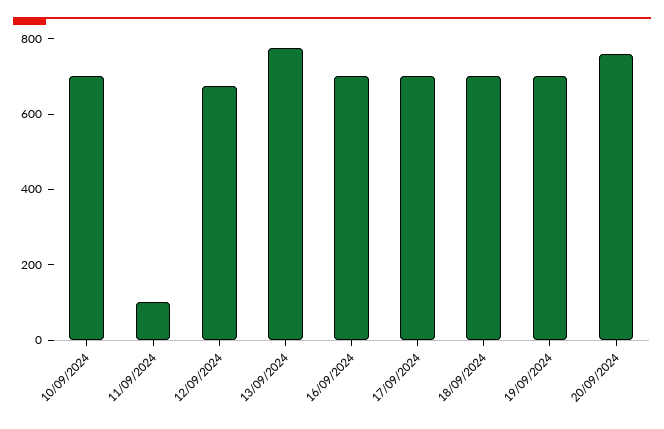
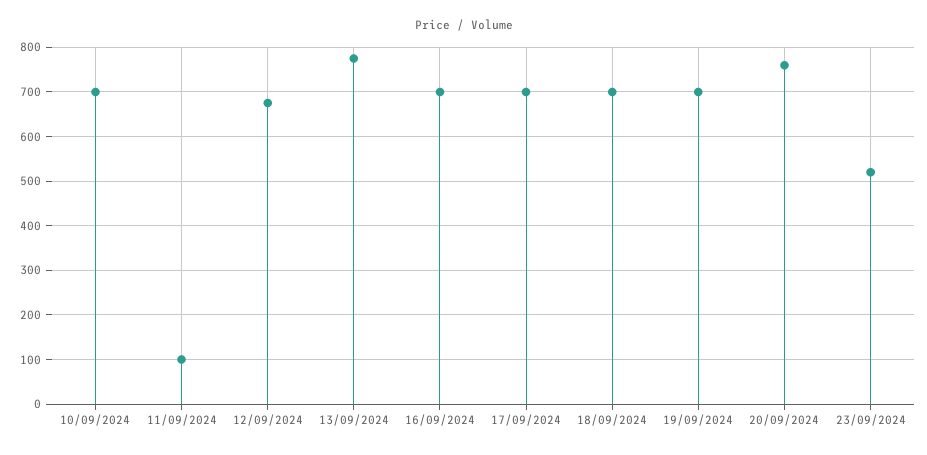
23/09/2024: none -> 520

